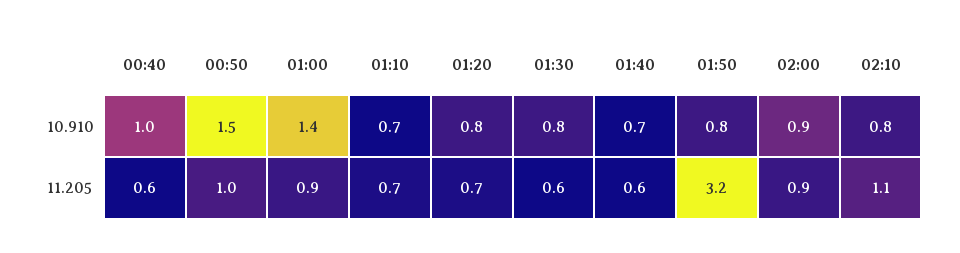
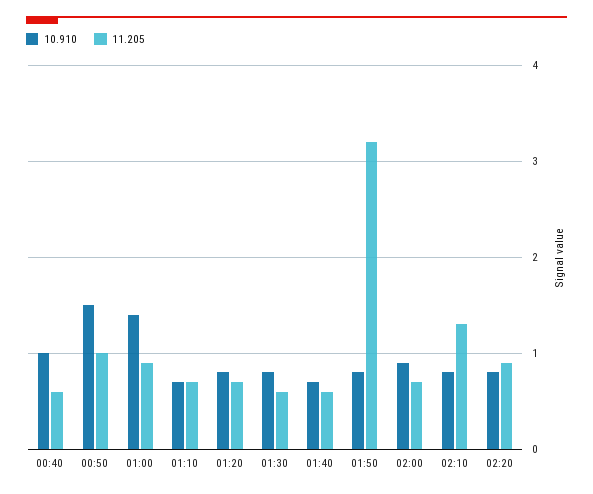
11.205, 02:00: 0.9 -> 0.7
11.205, 02:10: 1.1 -> 1.3
10.910, 02:20: none -> 0.8
11.205, 02:20: none -> 0.9

